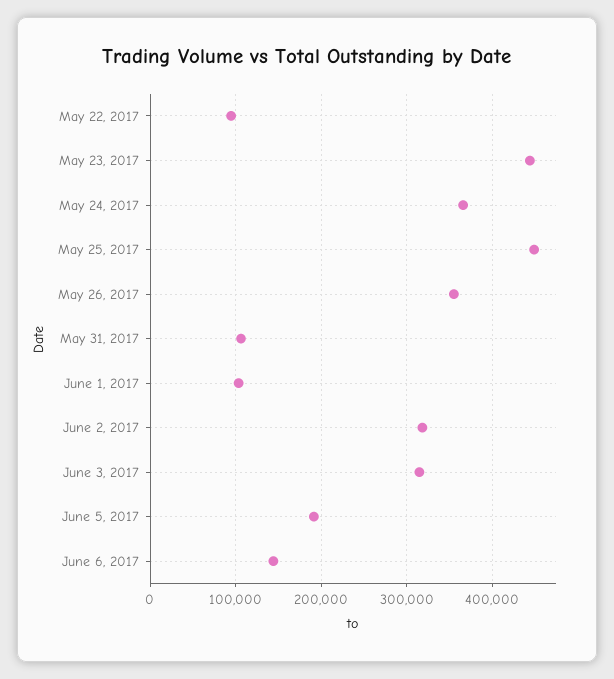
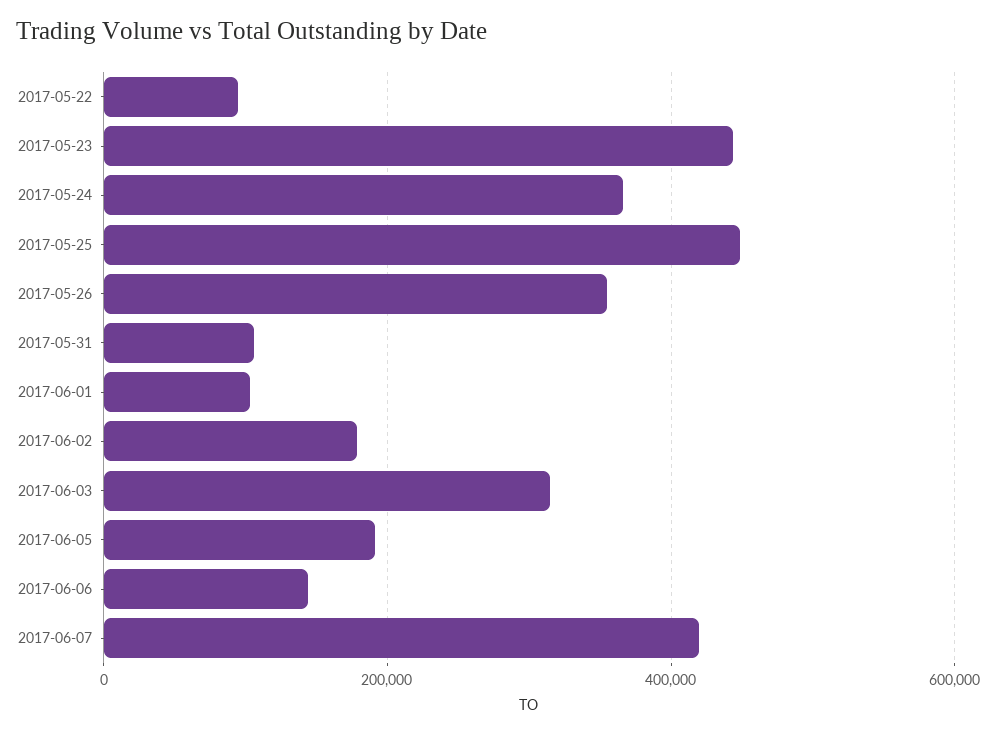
June 2, 2017: 320000 -> 180000
2017-06-07: none -> 420000

